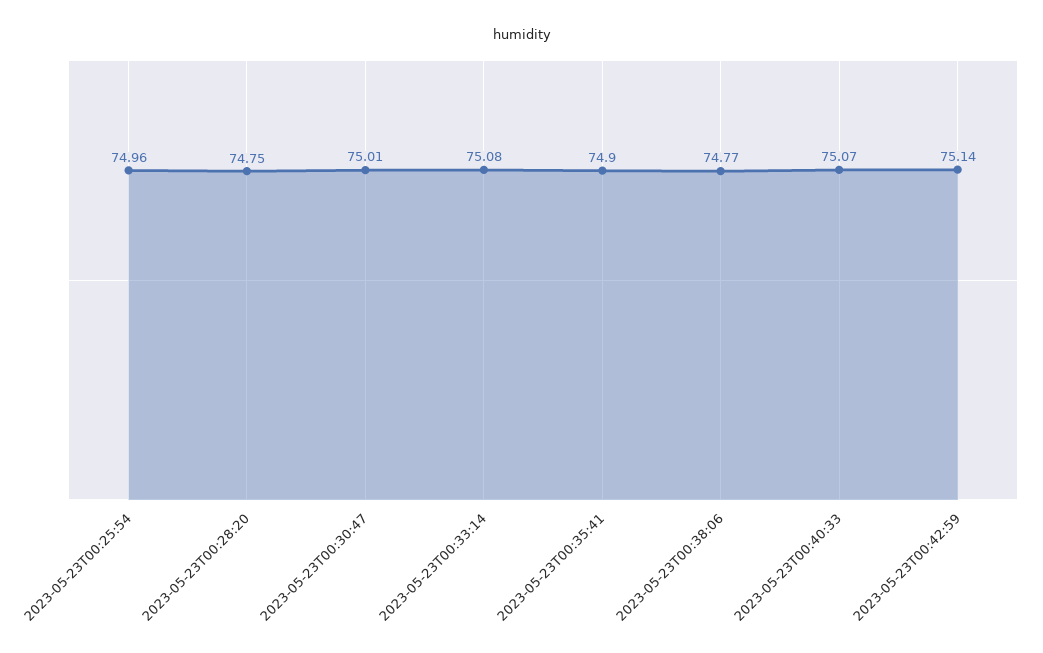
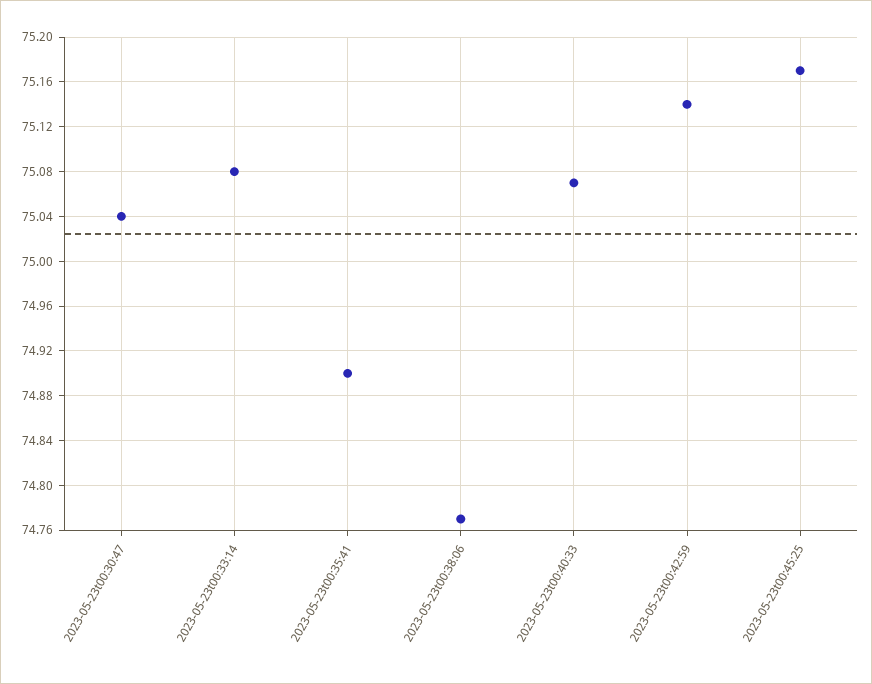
2023-05-23T00:25:54: 74.96 -> none
2023-05-23T00:28:20: 74.75 -> none
2023-05-23T00:30:47: 75.01 -> 75.04
2023-05-23t00:45:25: none -> 75.17

